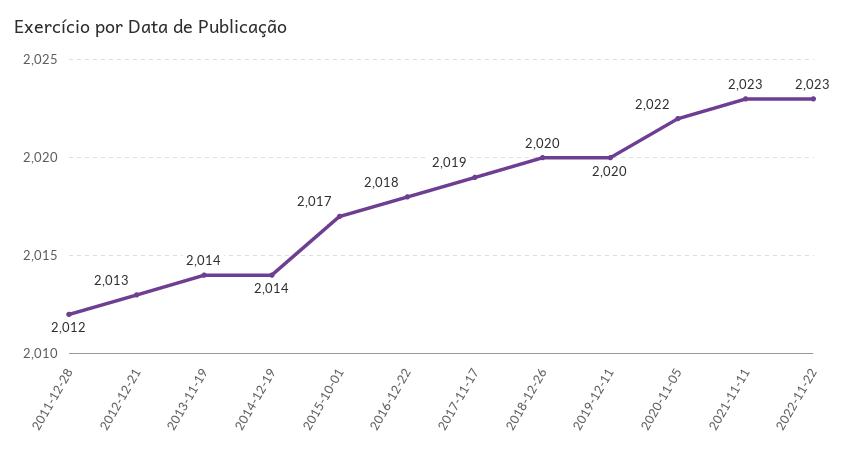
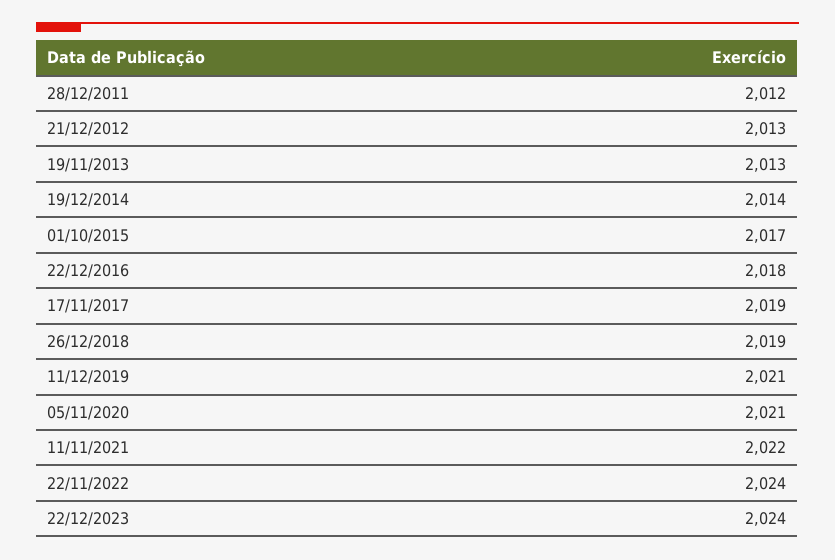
2013-11-19: 2014 -> 2013
2018-12-26: 2020 -> 2019
2019-12-11: 2020 -> 2021
2020-11-05: 2022 -> 2021
2021-11-11: 2023 -> 2022
2022-11-22: 2023 -> 2024
22/12/2023: none -> 2024

